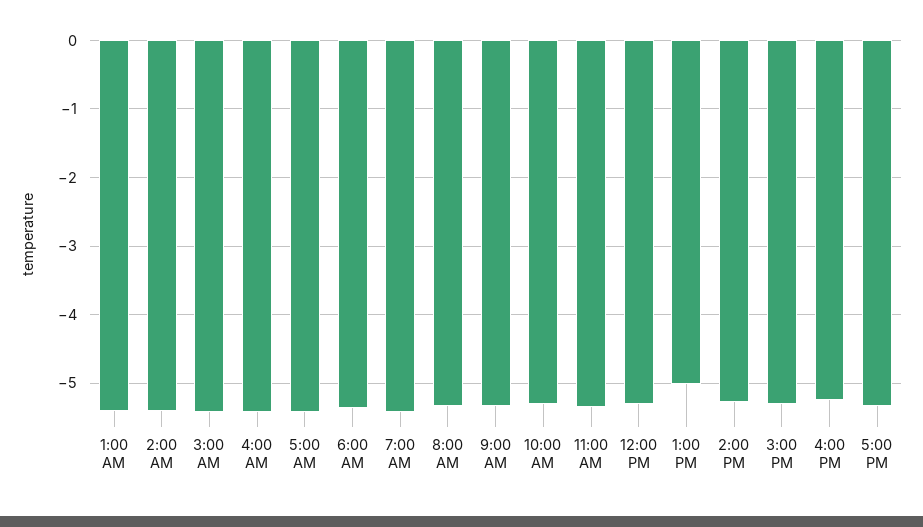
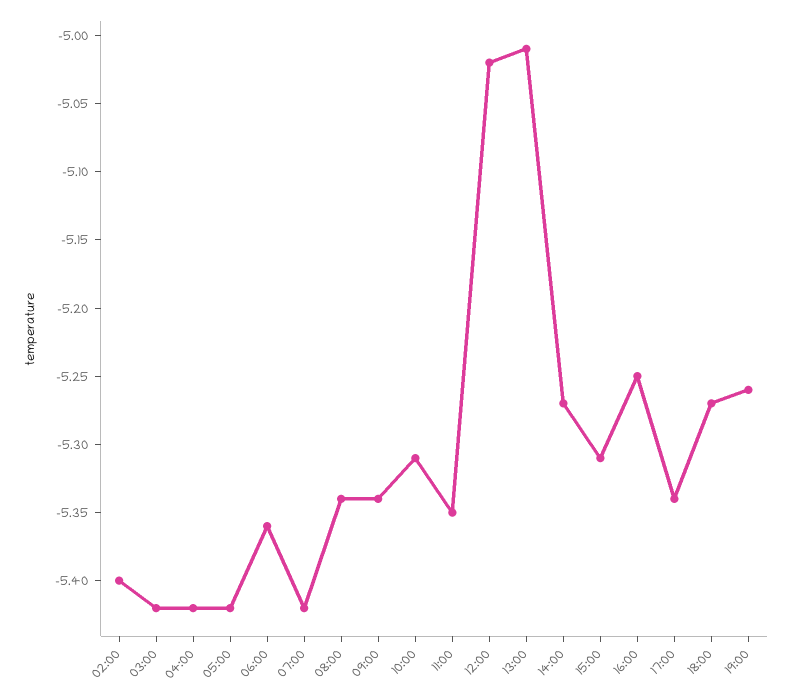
1:00 AM: -5.4 -> none
12:00 PM: -5.3 -> -5.02
18:00: none -> -5.27
19:00: none -> -5.26

